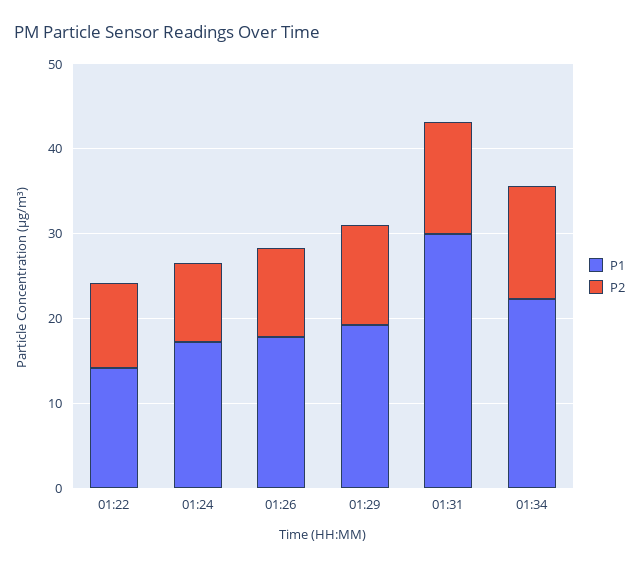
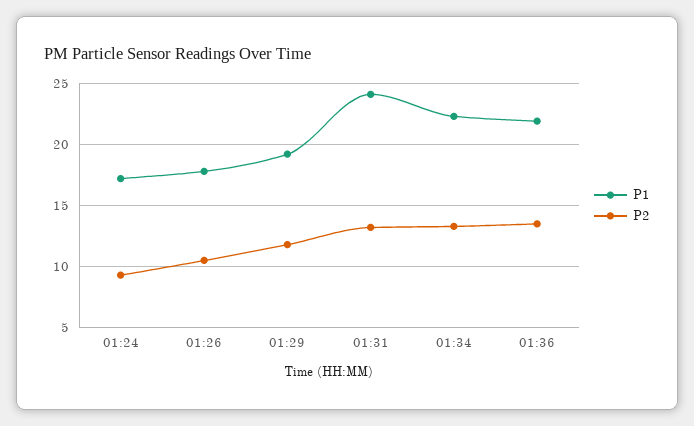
P1, 01:22: 14 -> none
P2, 01:22: 10 -> none
P1, 01:31: 30 -> 24
P1, 01:36: none -> 22
P2, 01:36: none -> 13.5

